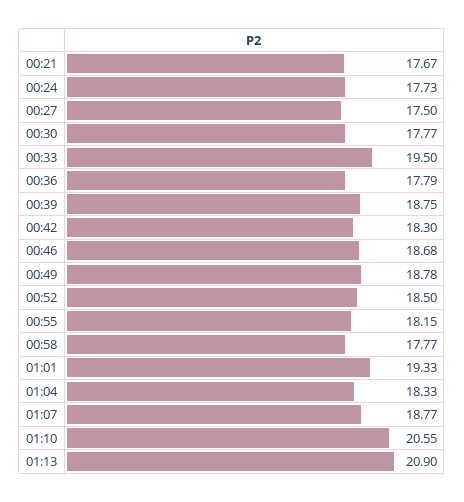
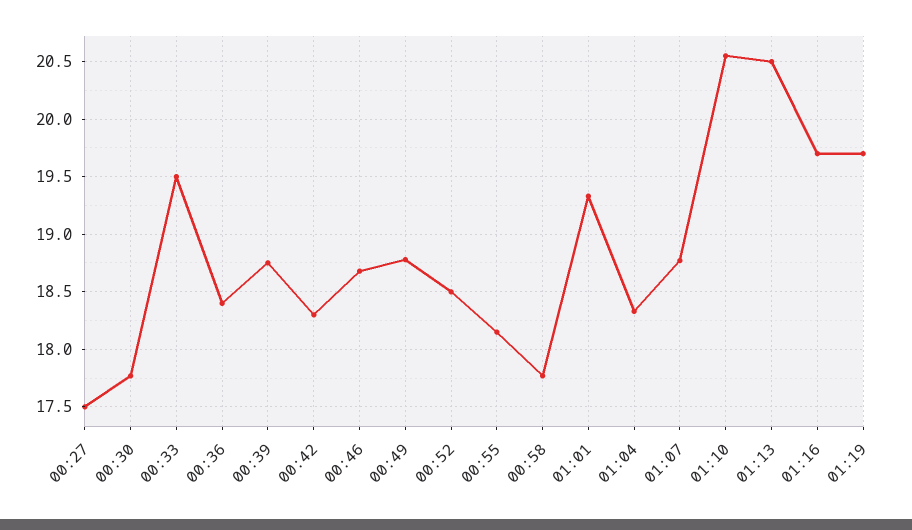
00:21: 17.67 -> none
00:24: 17.73 -> none
00:36: 17.79 -> 18.4
01:13: 20.9 -> 20.5
01:16: none -> 19.7
01:19: none -> 19.7

